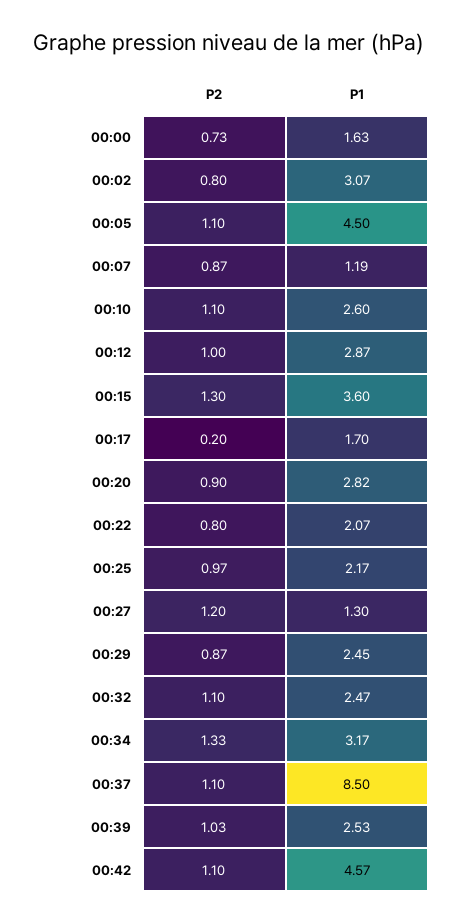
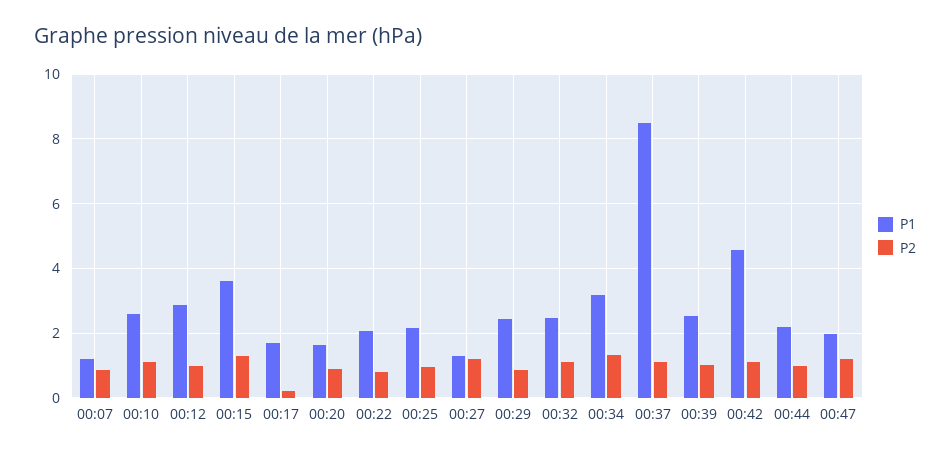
P2, 00:00: 0.73 -> none
P1, 00:00: 1.63 -> none
P2, 00:02: 0.8 -> none
P1, 00:02: 3.07 -> none
P2, 00:05: 1.1 -> none
P1, 00:05: 4.5 -> none
P1, 00:20: 2.82 -> 1.6
P1, 00:44: none -> 2.2
P2, 00:44: none -> 1
P1, 00:47: none -> 2
P2, 00:47: none -> 1.2

